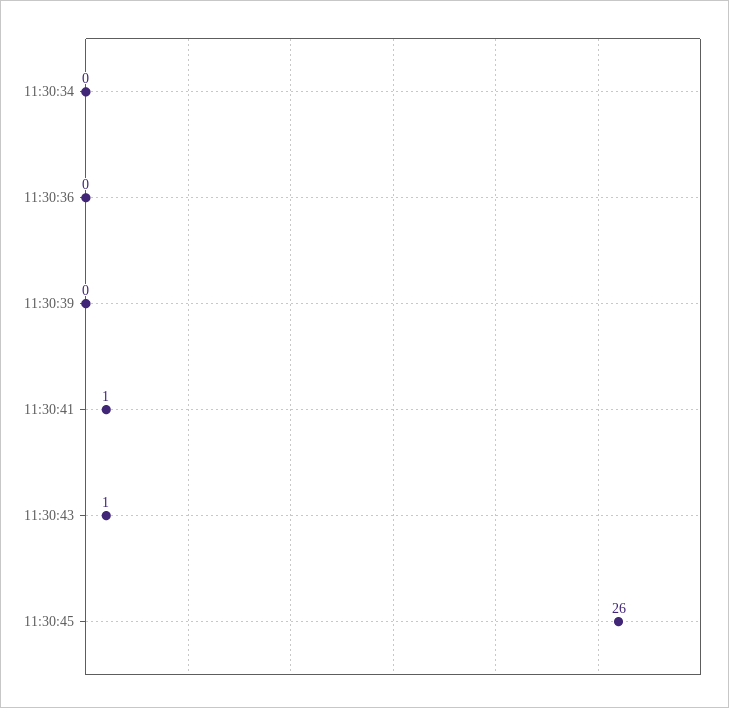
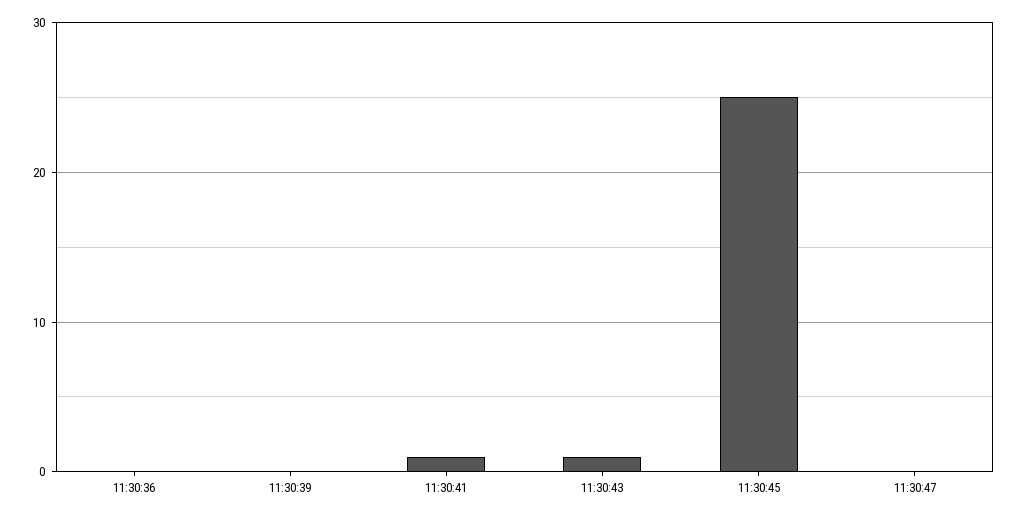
11:30:34: 0 -> none
11:30:45: 26 -> 25
11:30:47: none -> 0

